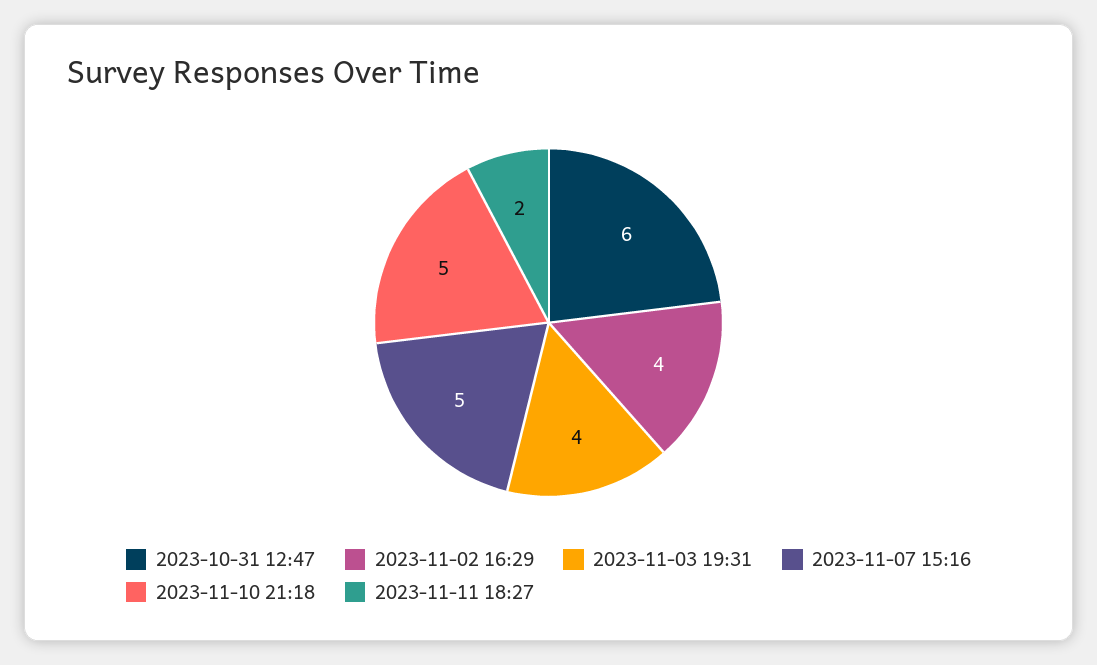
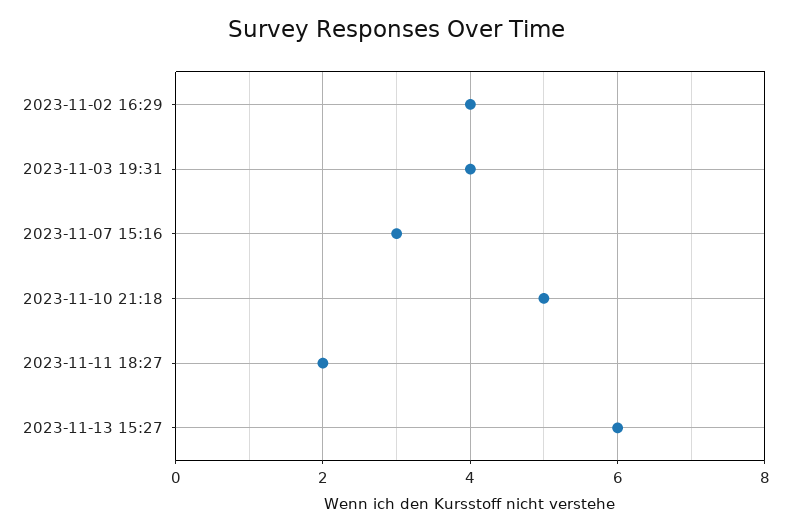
2023-10-31 12:47: 6 -> none
2023-11-07 15:16: 5 -> 3
2023-11-13 15:27: none -> 6

